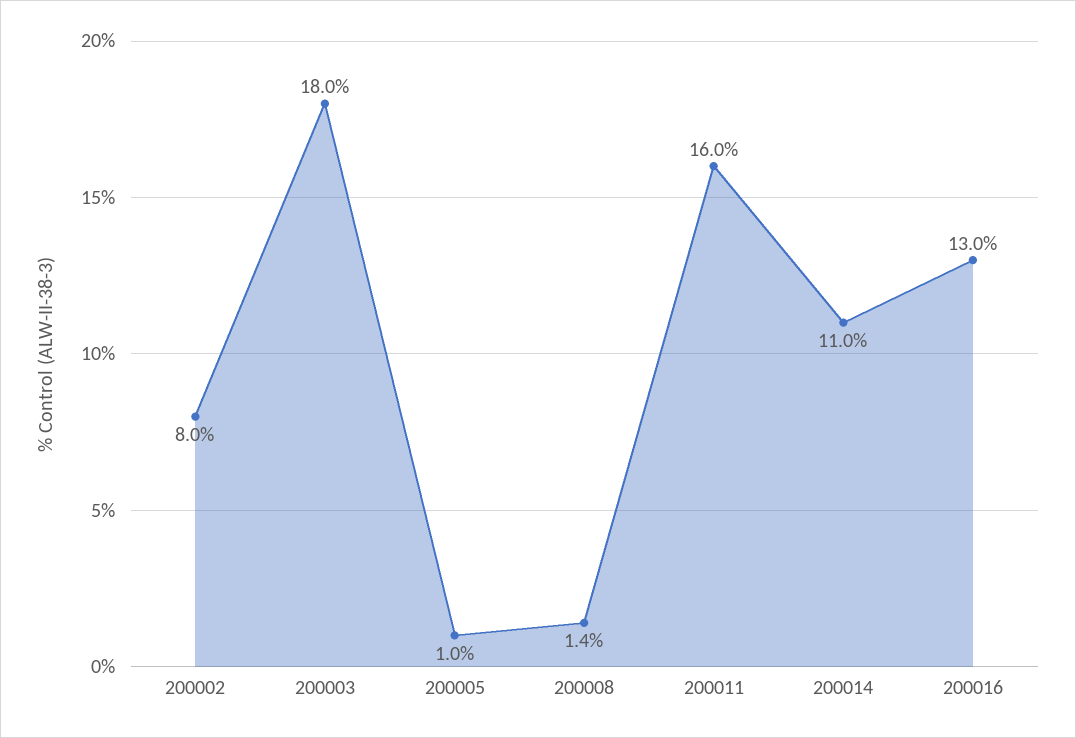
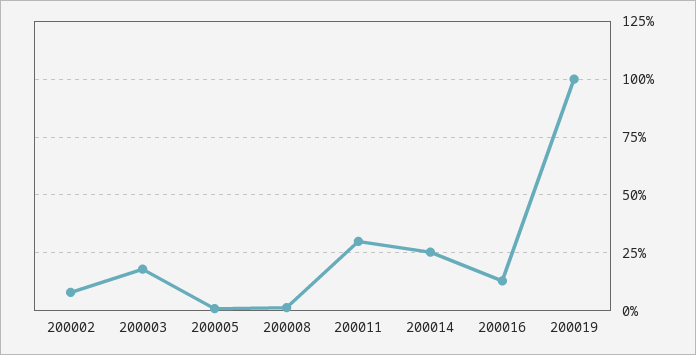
200011: 16 -> 30
200014: 11 -> 25
200019: none -> 100

